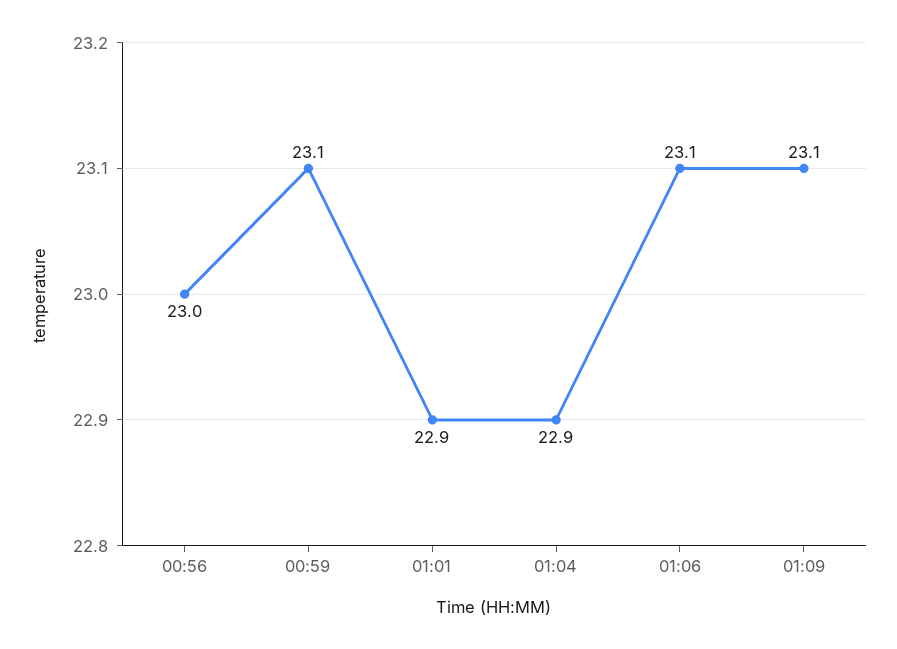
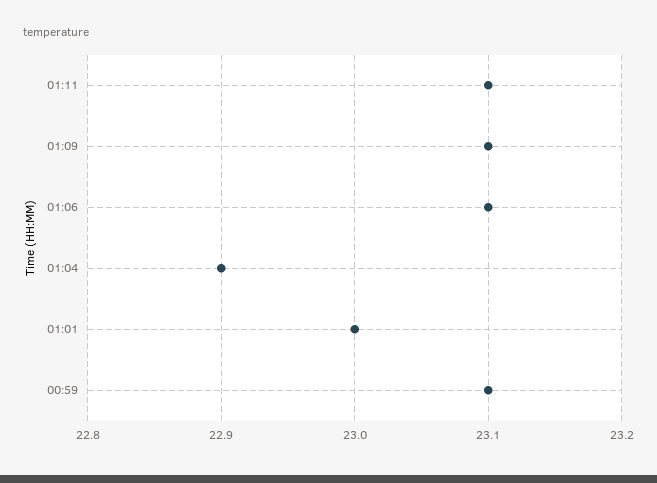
00:56: 23 -> none
01:01: 22.9 -> 23
01:11: none -> 23.1

